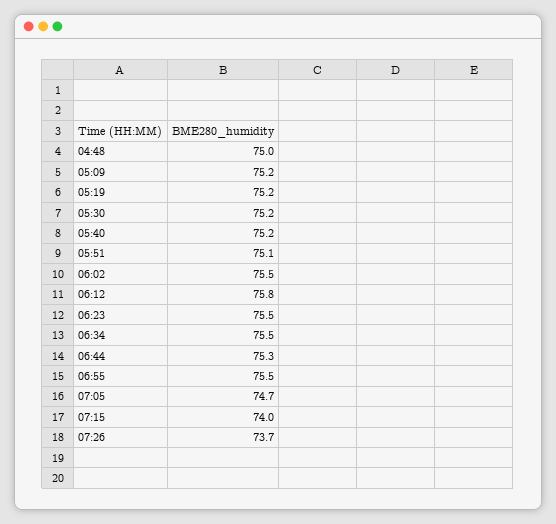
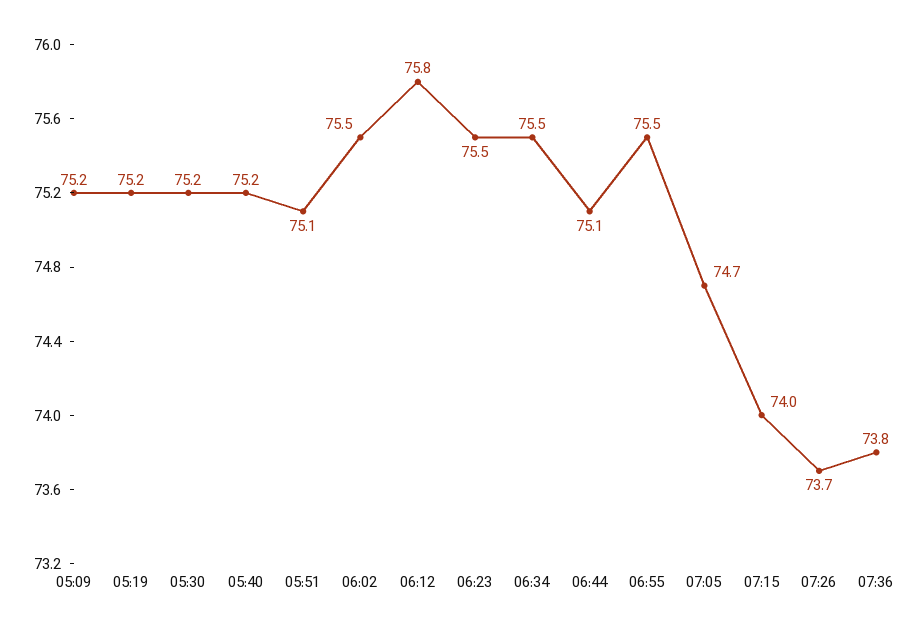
04:48: 75 -> none
06:44: 75.3 -> 75.1
07:36: none -> 73.8

